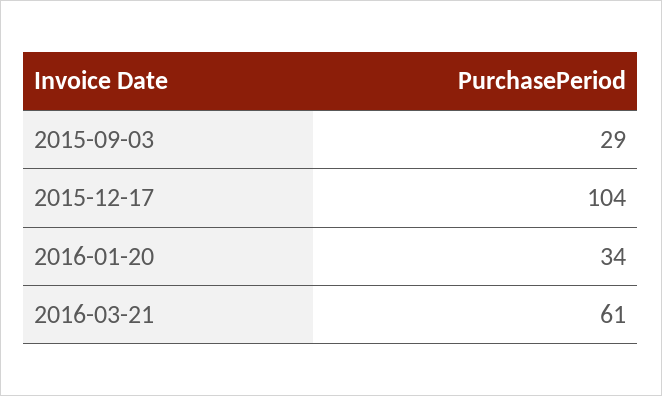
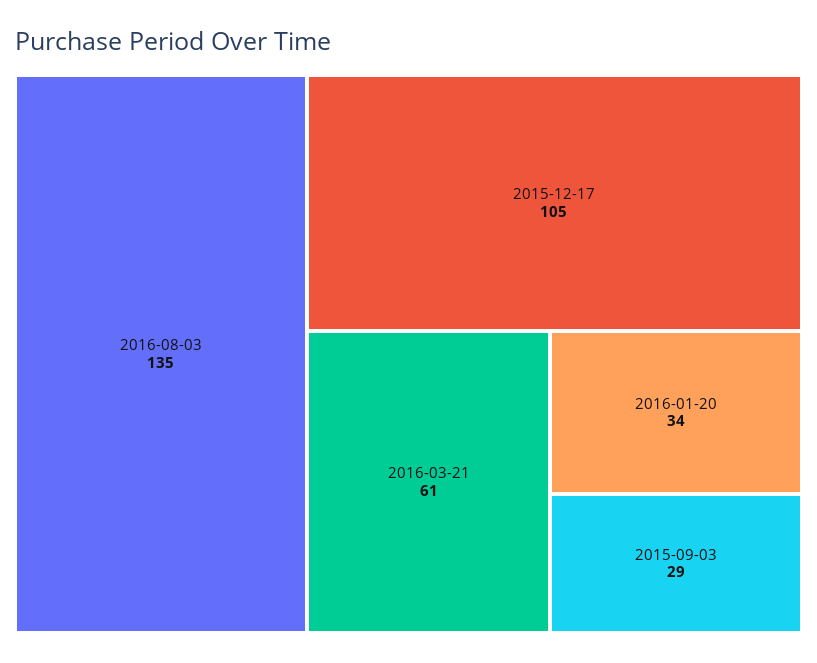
2015-12-17: 104 -> 105
2016-08-03: none -> 135

